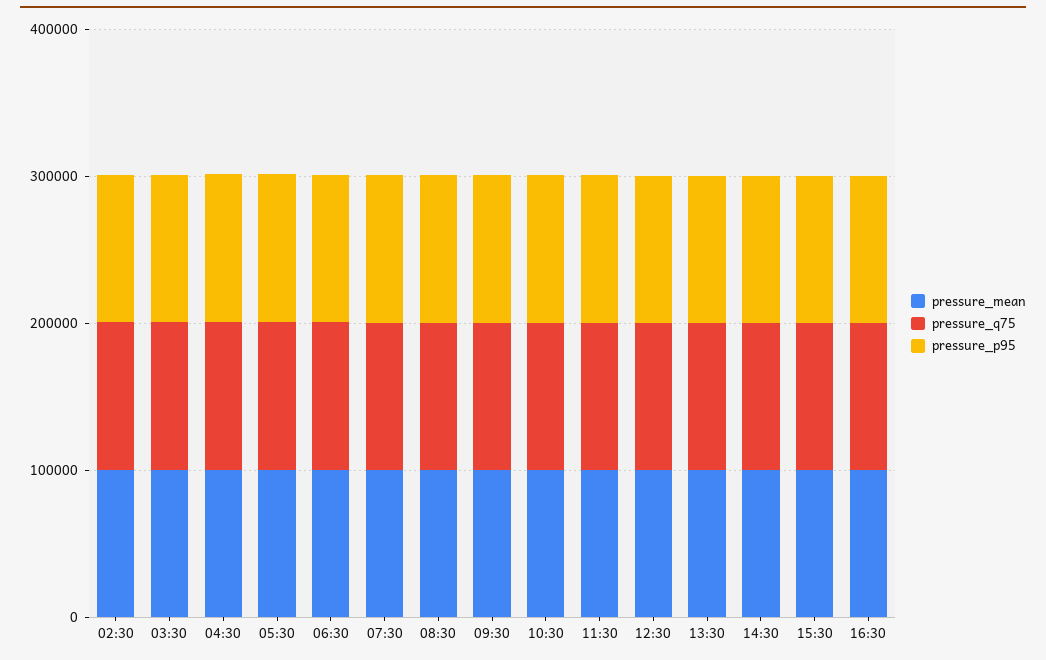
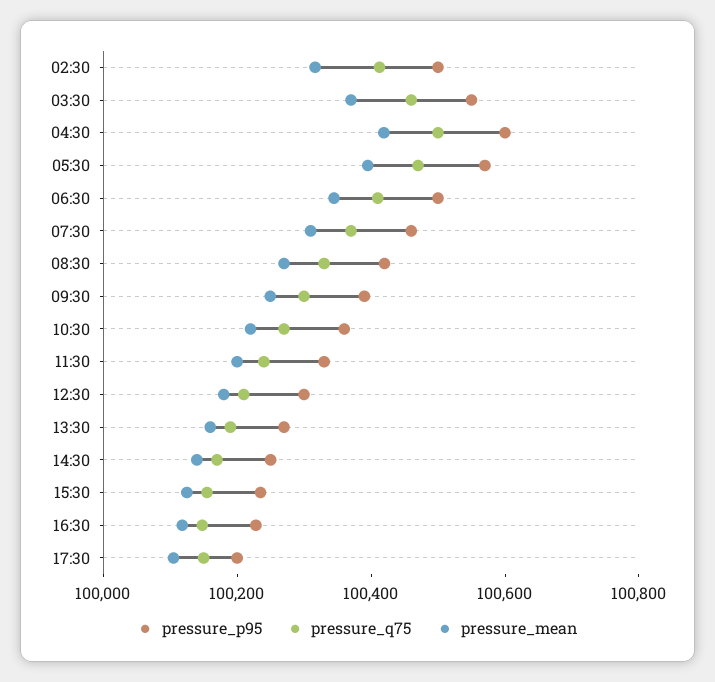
pressure_p95, 17:30: none -> 100200
pressure_q75, 17:30: none -> 100150
pressure_mean, 17:30: none -> 100100

